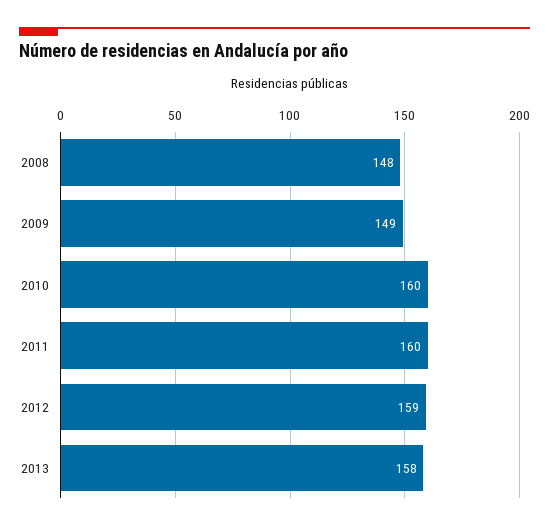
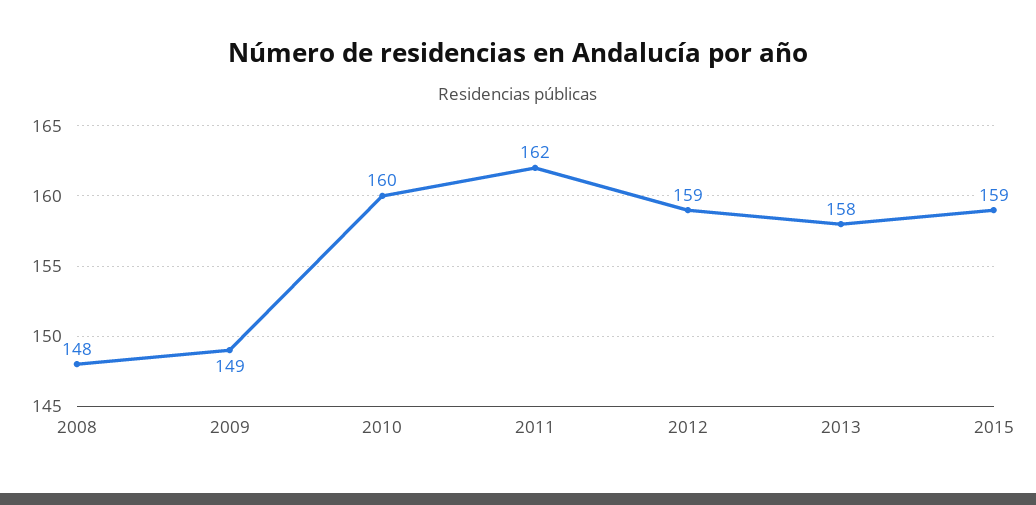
2011: 160 -> 162
2015: none -> 159

